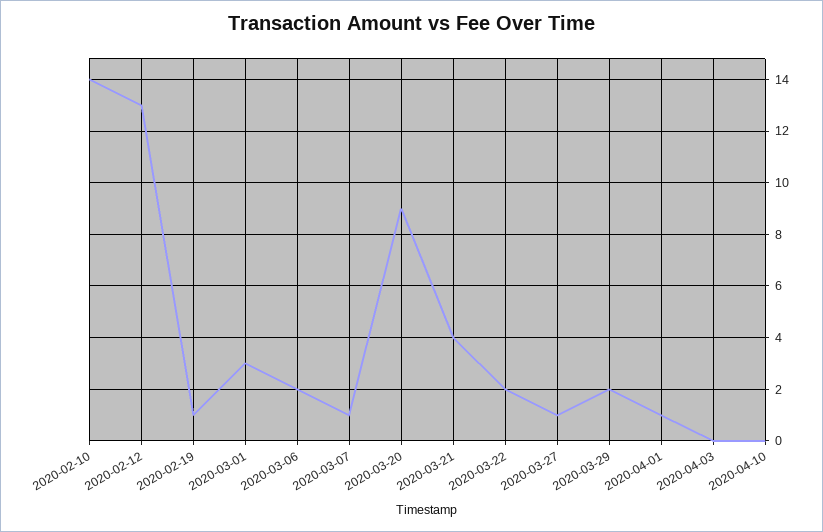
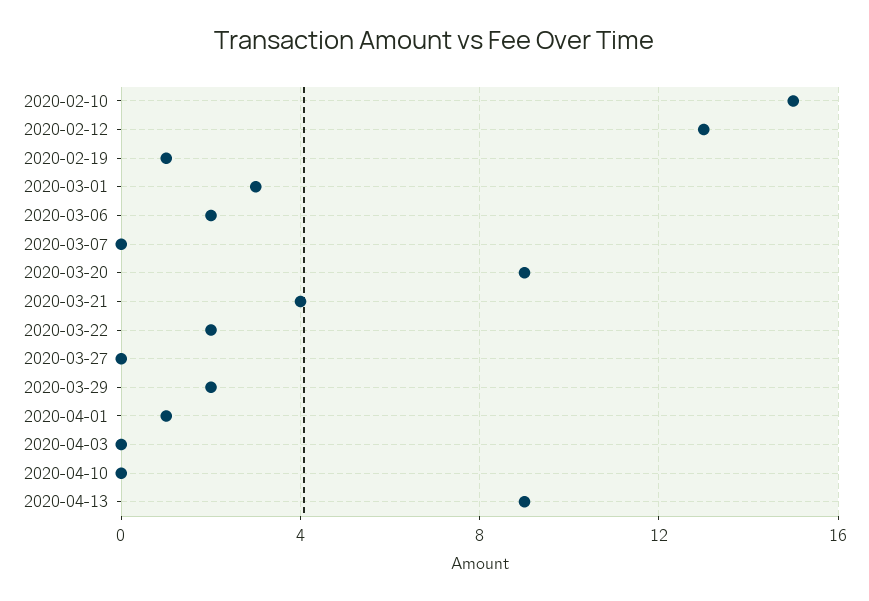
2020-02-10: 14 -> 15
2020-03-07: 1 -> 0
2020-03-27: 1 -> 0
2020-04-13: none -> 9

